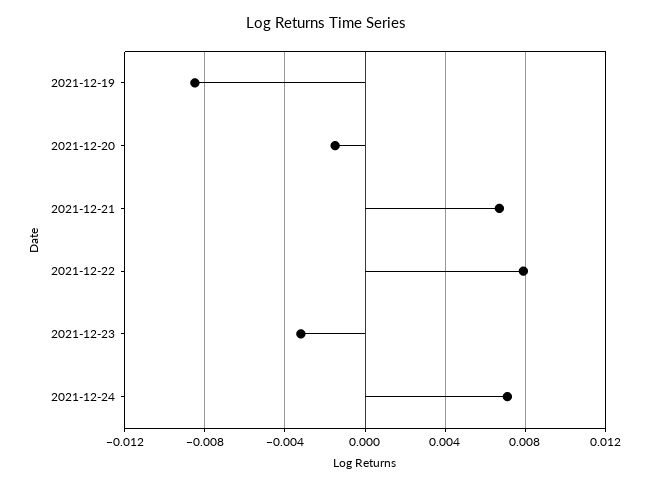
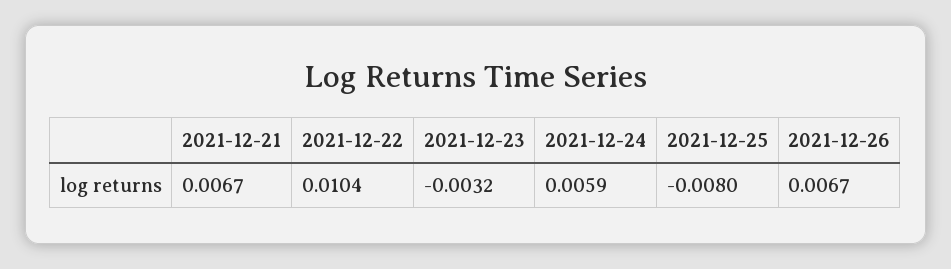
2021-12-19: -0.0085 -> none
2021-12-20: -0.0015 -> none
2021-12-22: 0.008 -> 0.0104
2021-12-24: 0.007 -> 0.0059
2021-12-25: none -> -0.008
2021-12-26: none -> 0.0067

